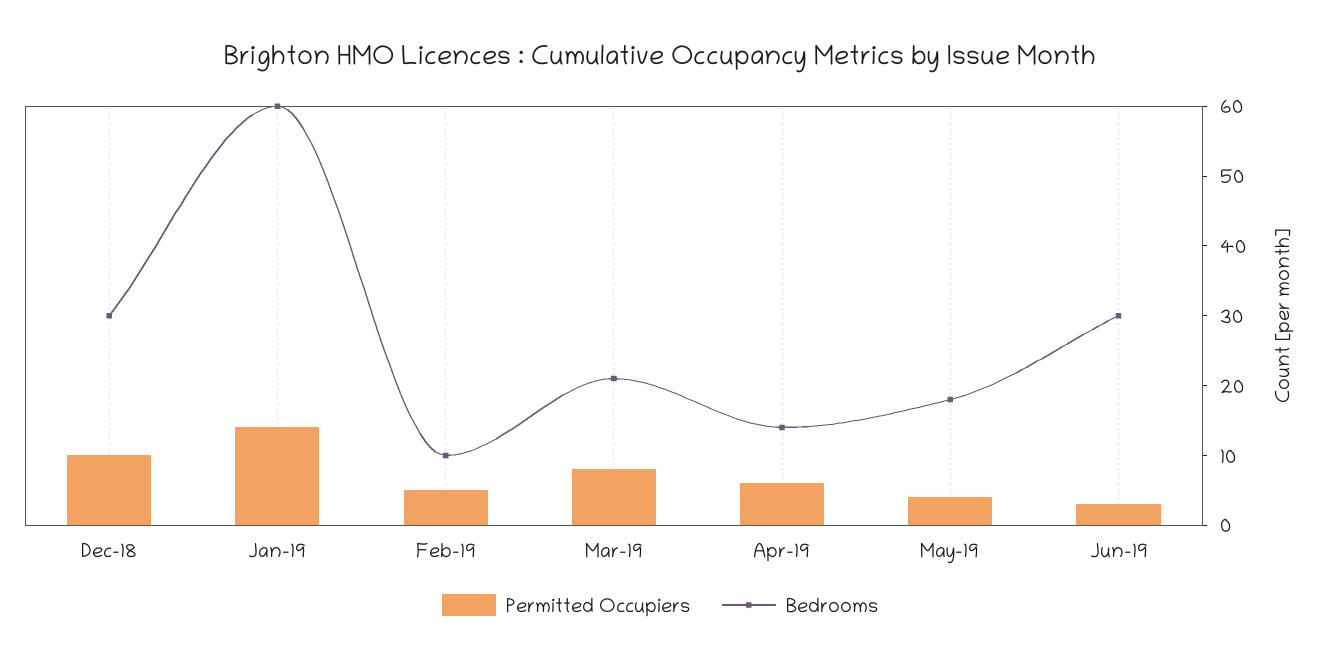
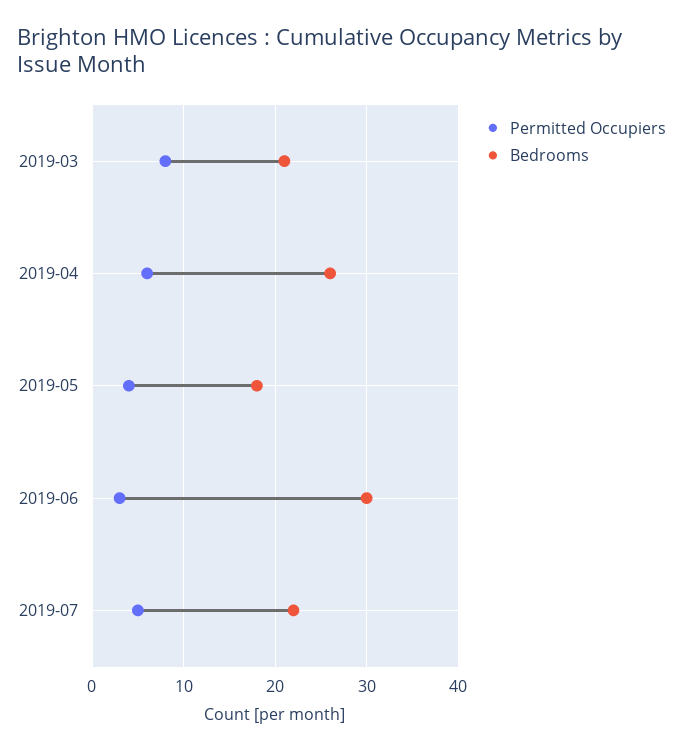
Permitted Occupiers, Dec-18: 10 -> none
Bedrooms, Dec-18: 30 -> none
Permitted Occupiers, Jan-19: 15 -> none
Bedrooms, Jan-19: 60 -> none
Permitted Occupiers, Feb-19: 5 -> none
Bedrooms, Feb-19: 10 -> none
Bedrooms, Apr-19: 15 -> 26
Permitted Occupiers, 2019-07: none -> 5
Bedrooms, 2019-07: none -> 22

